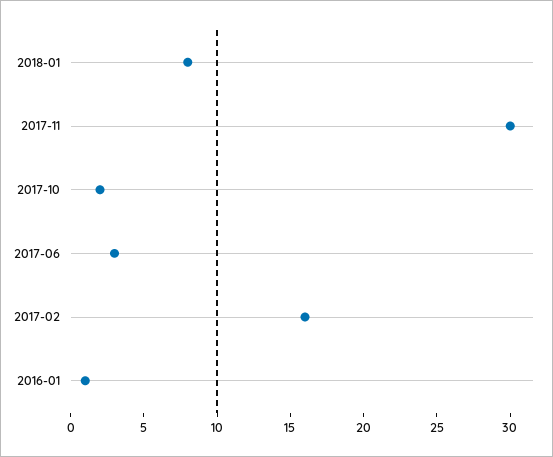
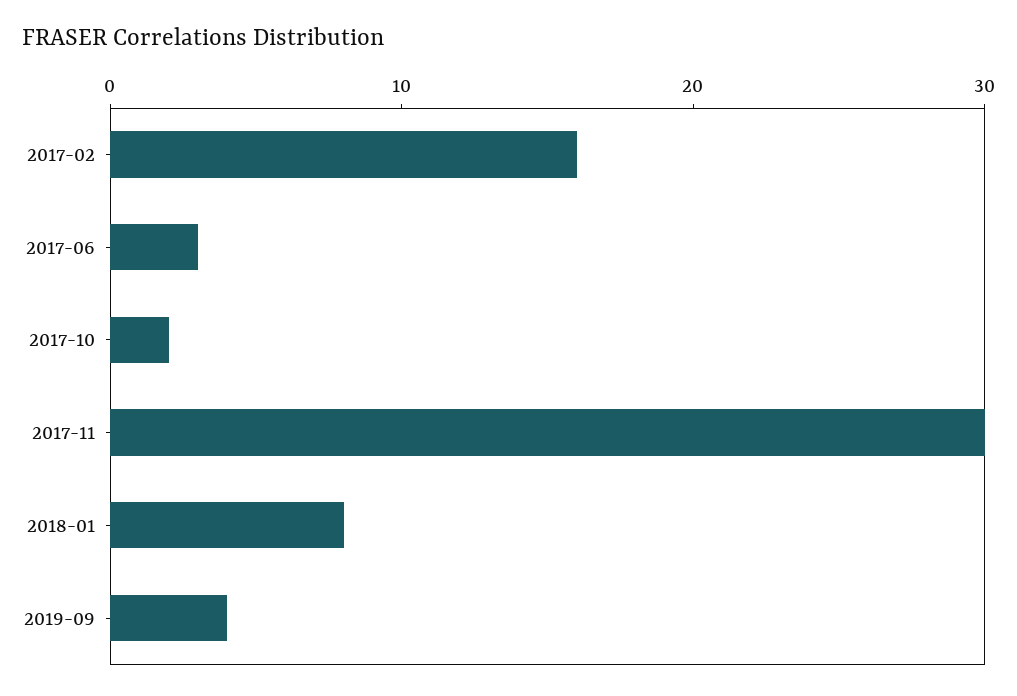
2016-01: 1 -> none
2019-09: none -> 4

